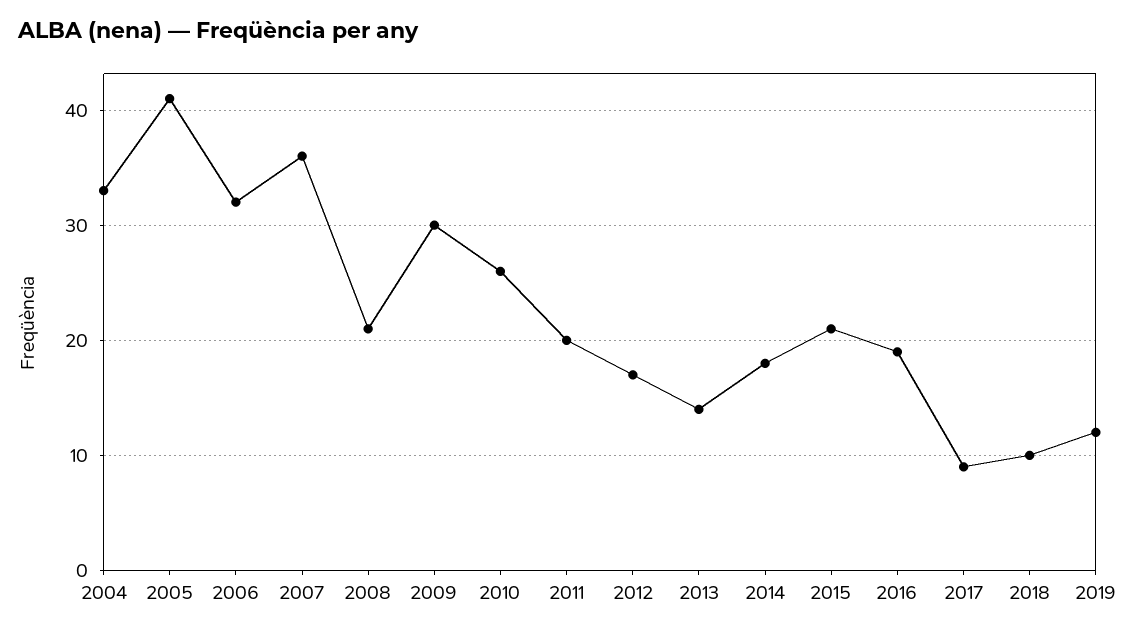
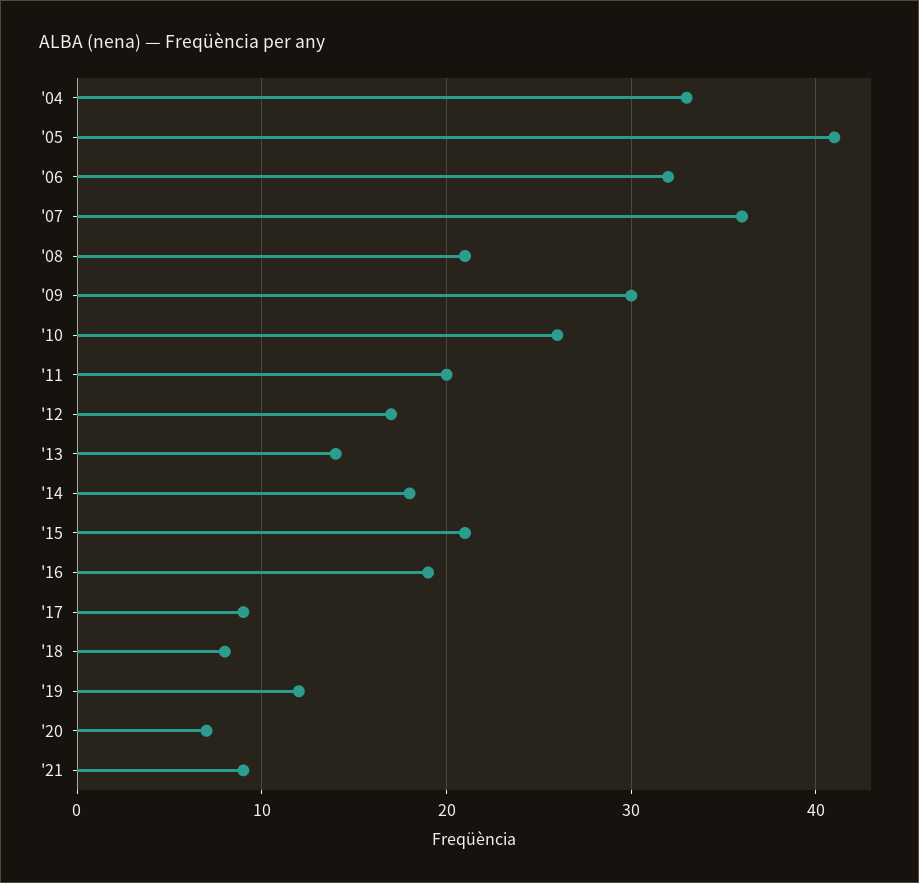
2018: 10 -> 8
'20: none -> 7
'21: none -> 9

